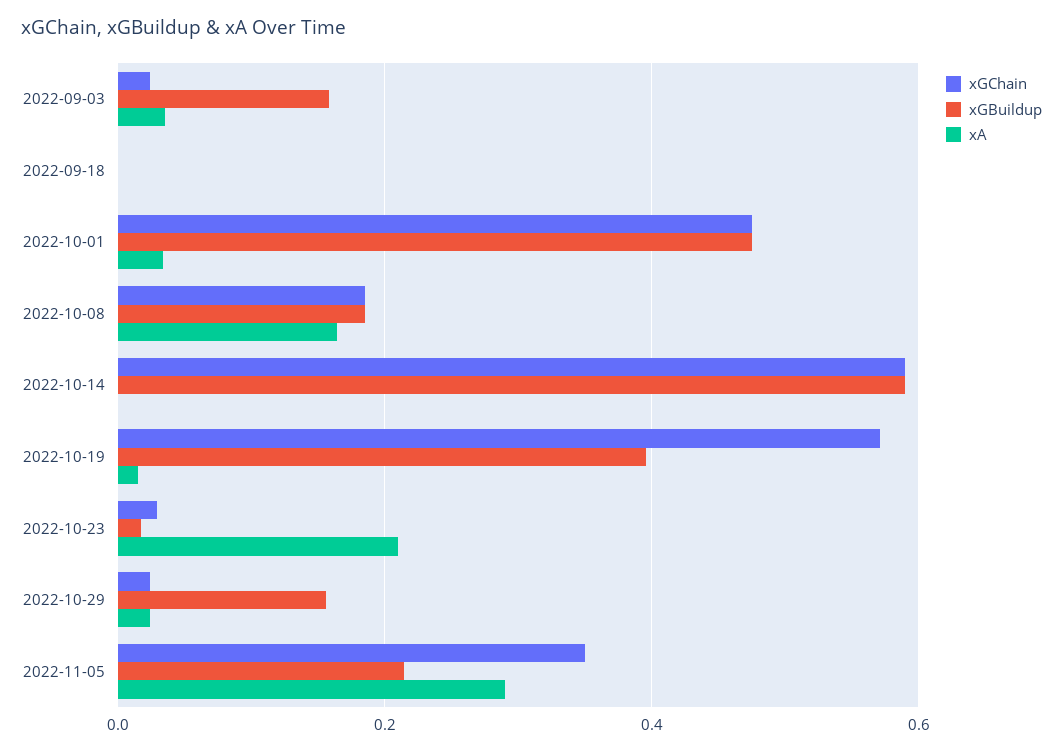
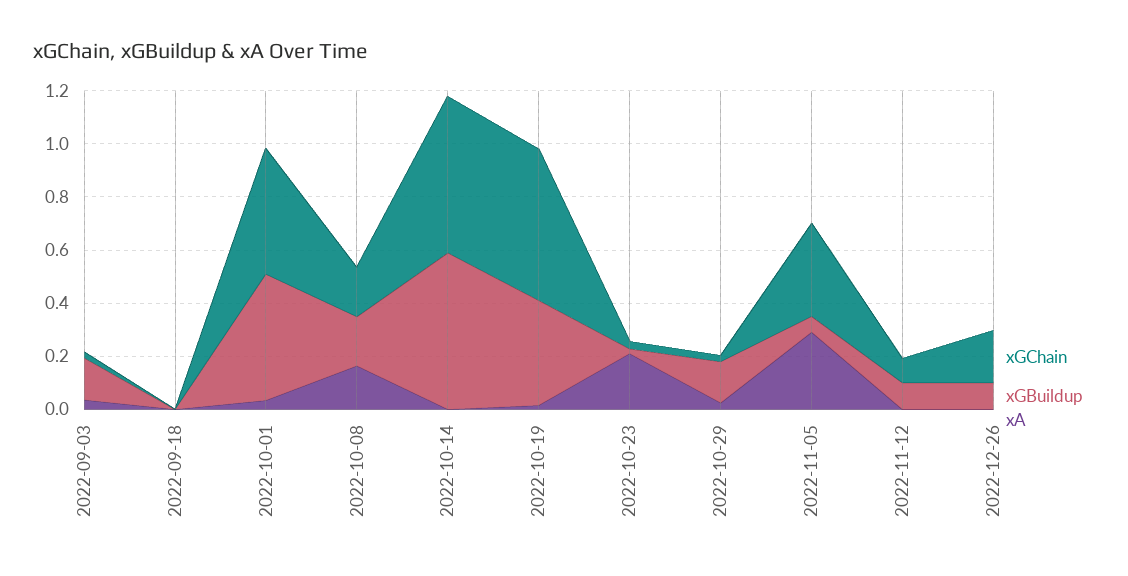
xGBuildup, 2022-11-05: 0.22 -> 0.05
xGChain, 2022-11-12: none -> 0.1
xGBuildup, 2022-11-12: none -> 0.1
xA, 2022-11-12: none -> 0
xGChain, 2022-12-26: none -> 0.2
xGBuildup, 2022-12-26: none -> 0.1
xA, 2022-12-26: none -> 0

